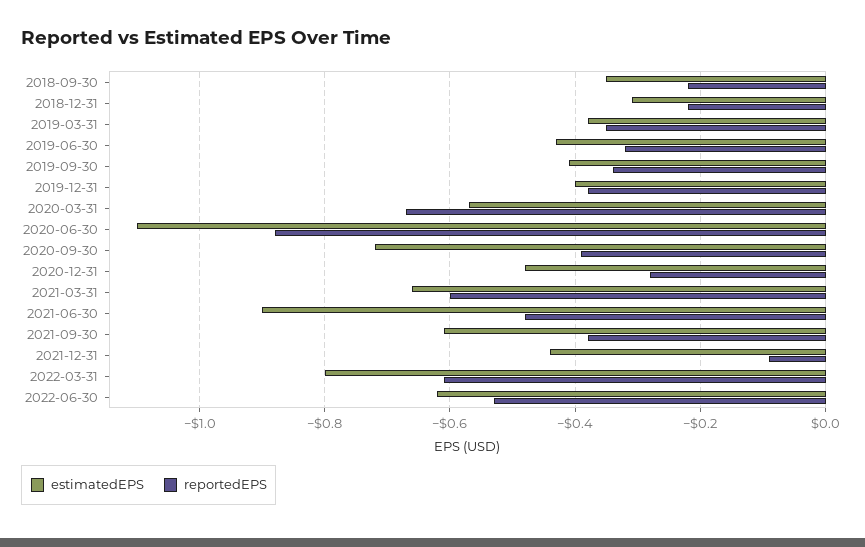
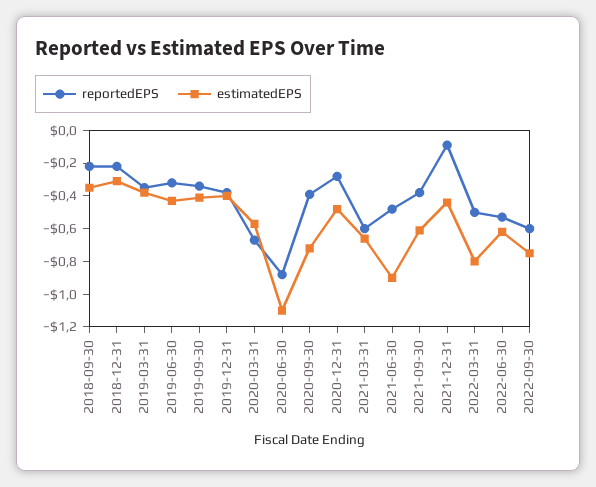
reportedEPS, 2022-03-31: -0.6 -> -0.5
reportedEPS, 2022-09-30: none -> -0.6
estimatedEPS, 2022-09-30: none -> -0.75

